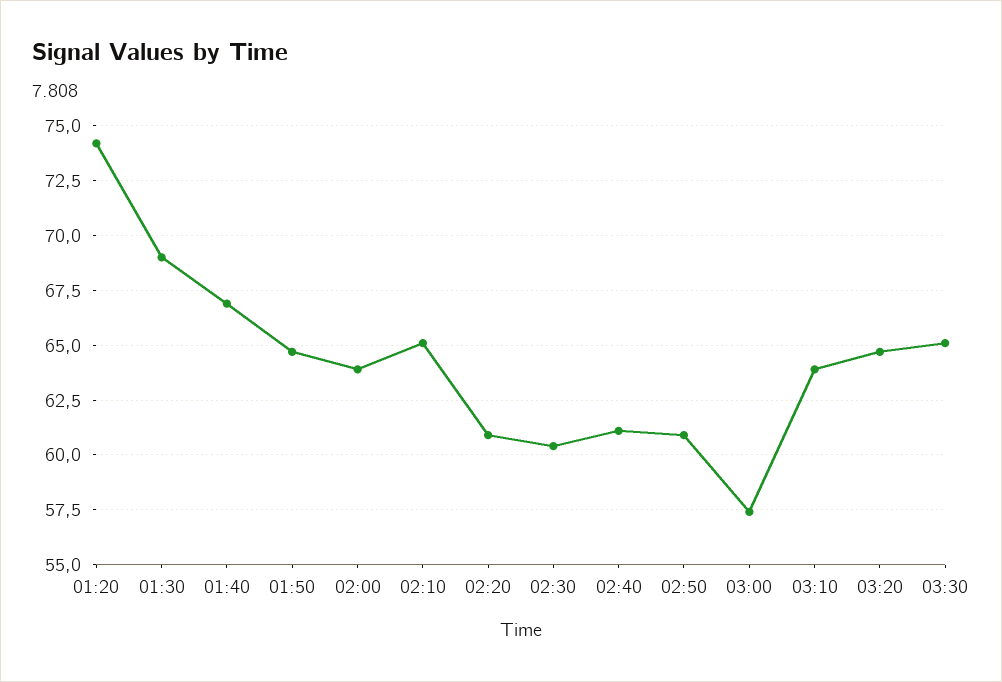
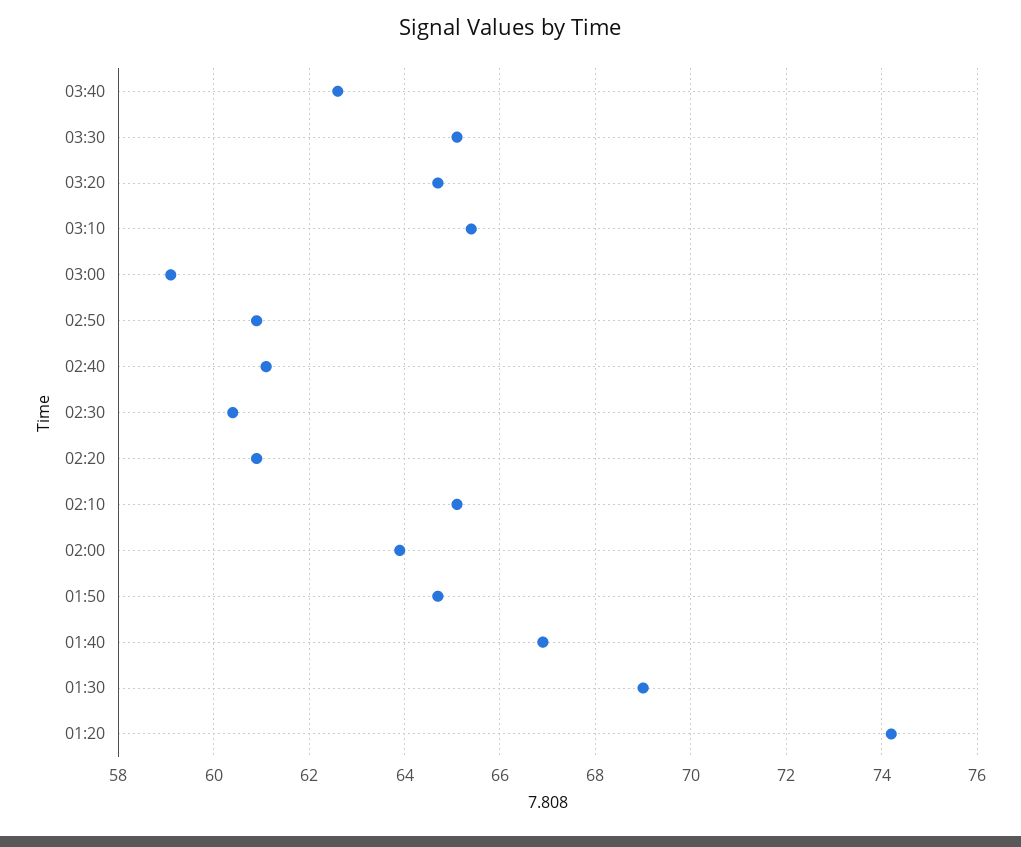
03:00: 57.5 -> 59
03:10: 64 -> 65.5
03:40: none -> 62.5

